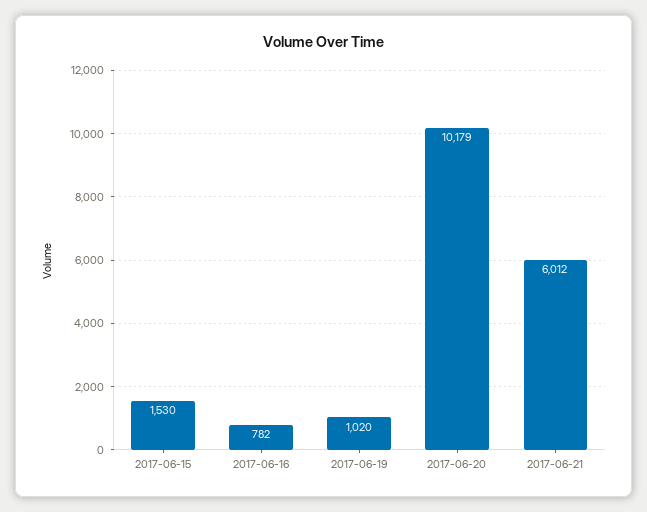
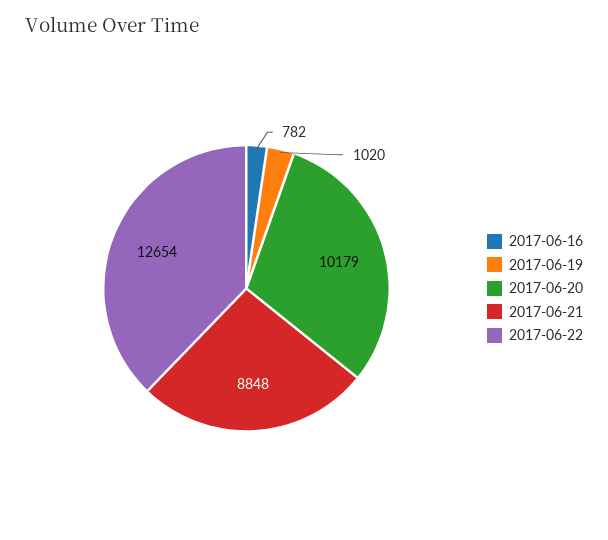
2017-06-15: 1530 -> none
2017-06-21: 6012 -> 8848
2017-06-22: none -> 12654

